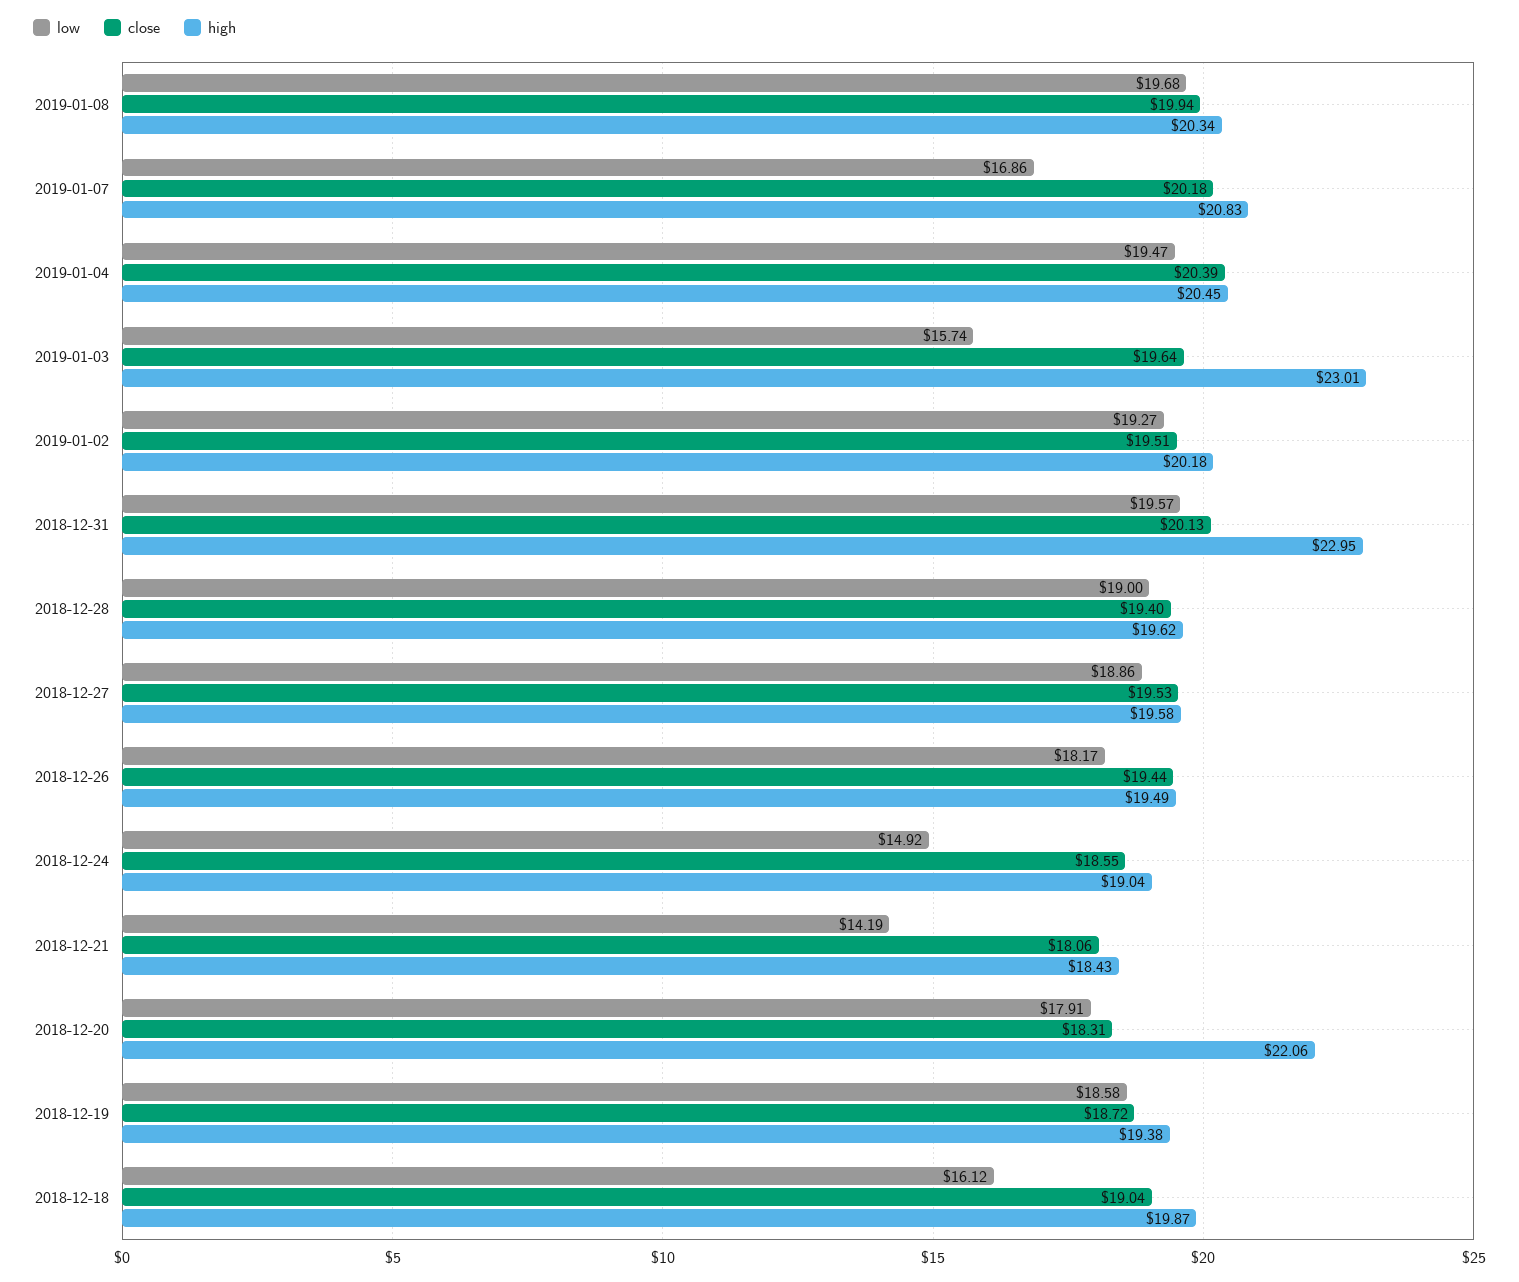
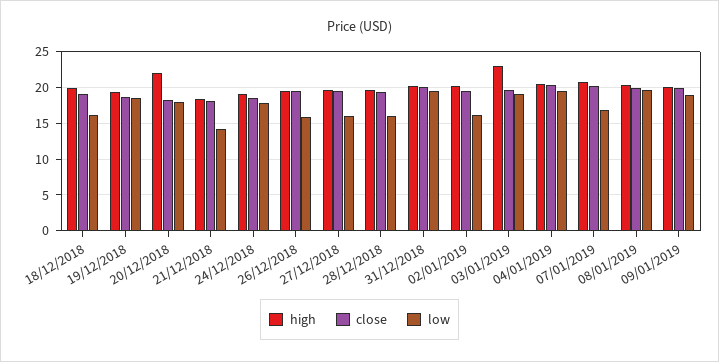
low, 2019-01-03: 15.74 -> 19
low, 2019-01-02: 19.27 -> 16
high, 2018-12-31: 22.95 -> 20
low, 2018-12-28: 19 -> 16
low, 2018-12-27: 18.86 -> 16
low, 2018-12-26: 18.17 -> 16
low, 2018-12-24: 14.92 -> 18
high, 09/01/2019: none -> 20
close, 09/01/2019: none -> 20
low, 09/01/2019: none -> 19

